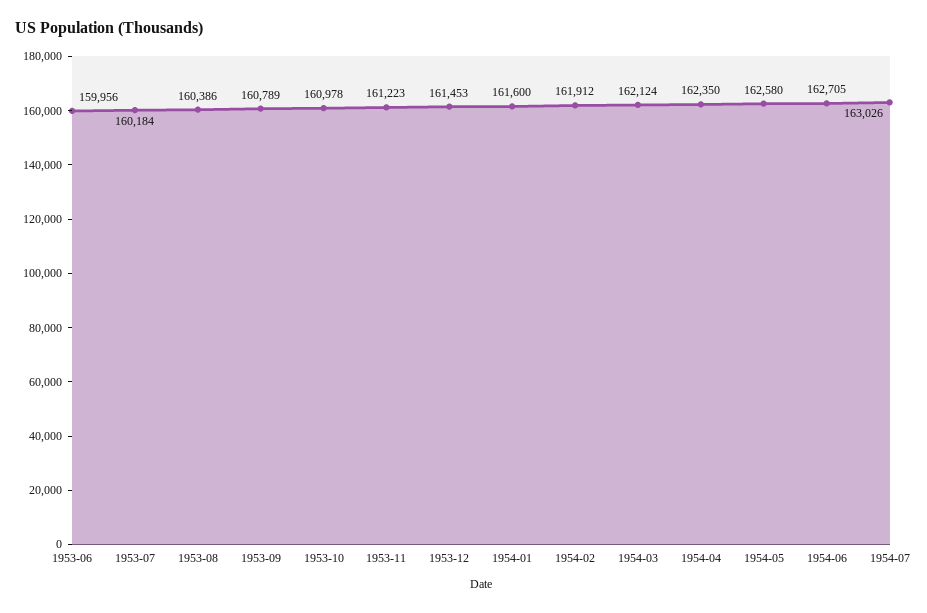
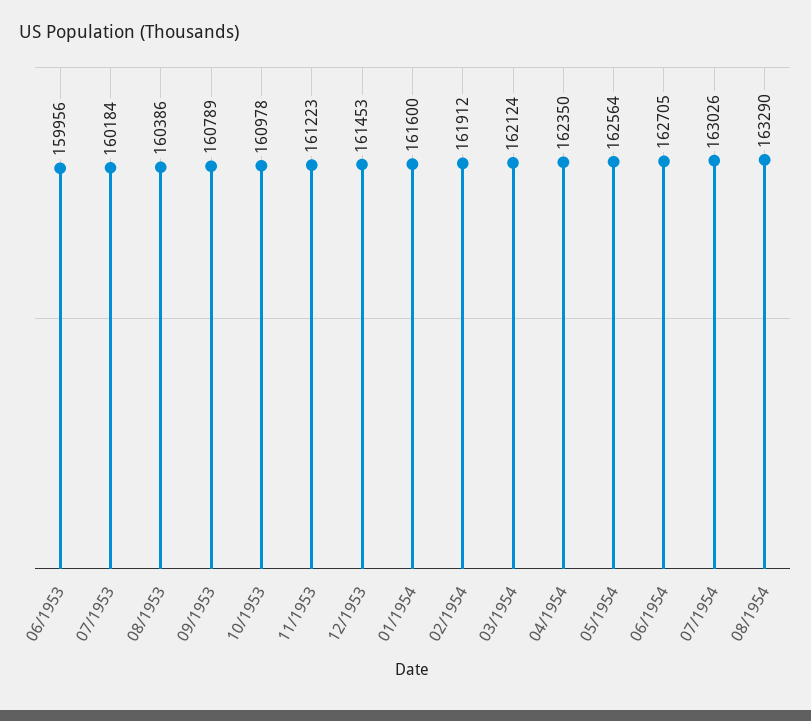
1954-05: 162580 -> 162564
08/1954: none -> 163290

